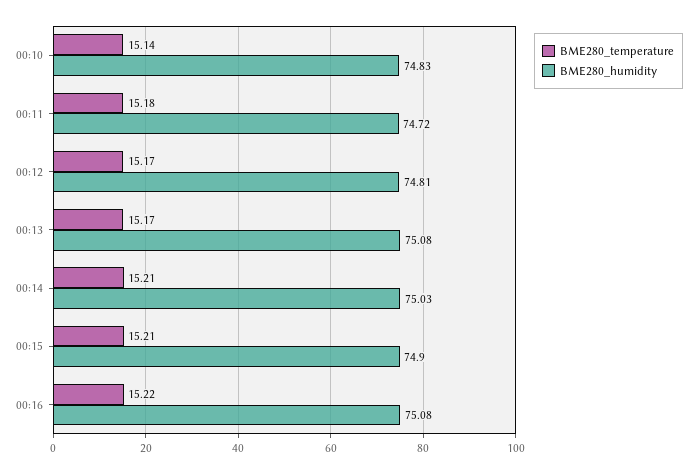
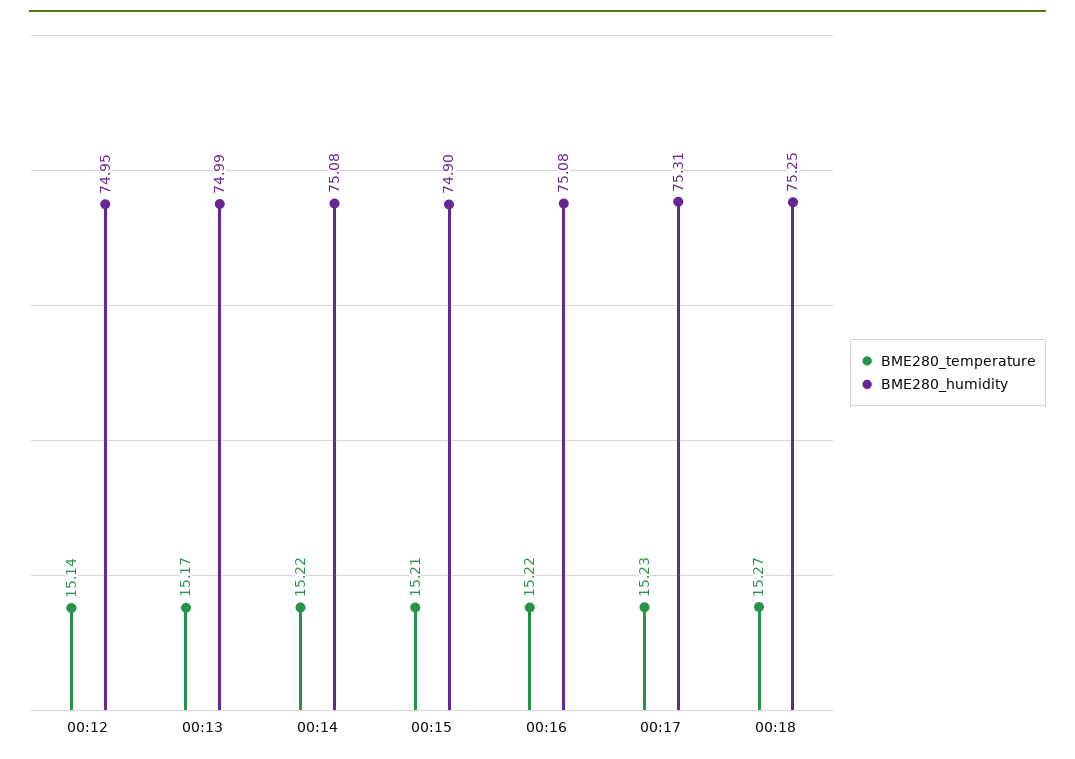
BME280_temperature, 00:10: 15.14 -> none
BME280_humidity, 00:10: 74.83 -> none
BME280_temperature, 00:11: 15.18 -> none
BME280_humidity, 00:11: 74.72 -> none
BME280_temperature, 00:12: 15.17 -> 15.14
BME280_humidity, 00:12: 74.81 -> 74.95
BME280_humidity, 00:13: 75.08 -> 74.99
BME280_temperature, 00:14: 15.21 -> 15.22
BME280_humidity, 00:14: 75.03 -> 75.08
BME280_temperature, 00:17: none -> 15.23
BME280_humidity, 00:17: none -> 75.31
BME280_temperature, 00:18: none -> 15.27
BME280_humidity, 00:18: none -> 75.25

